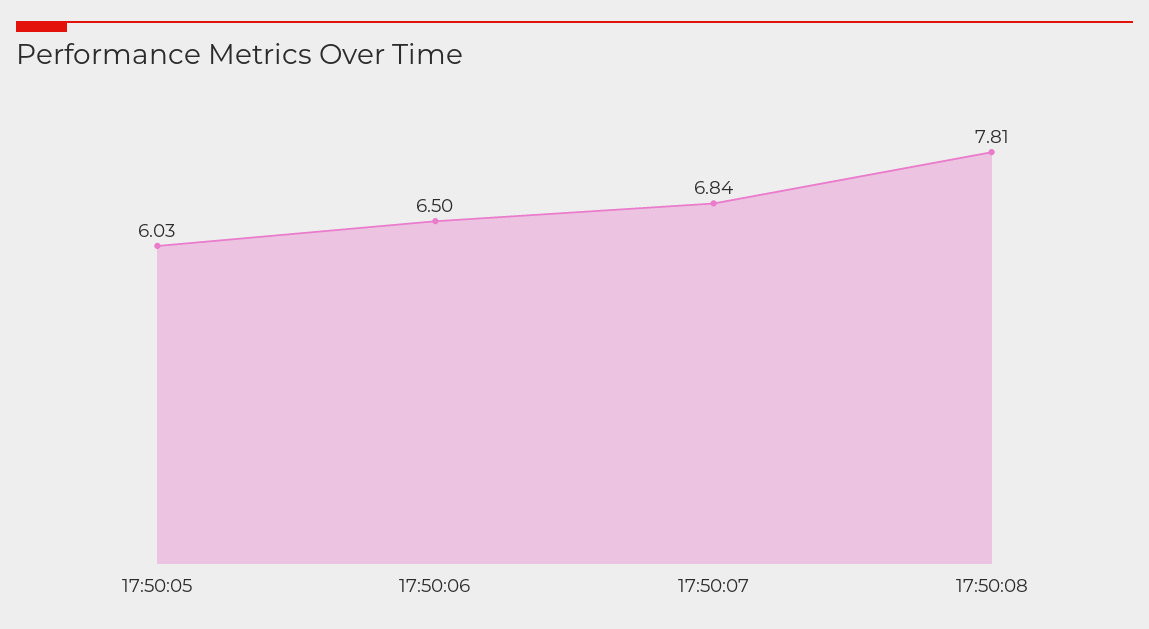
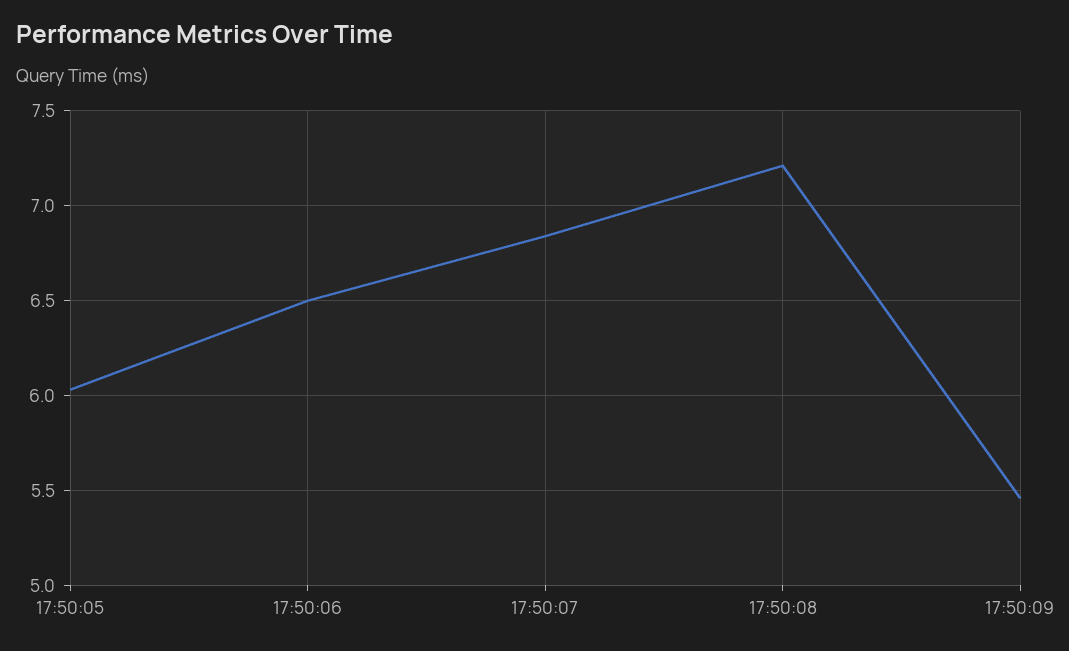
17:50:08: 7.81 -> 7.2
17:50:09: none -> 5.45

